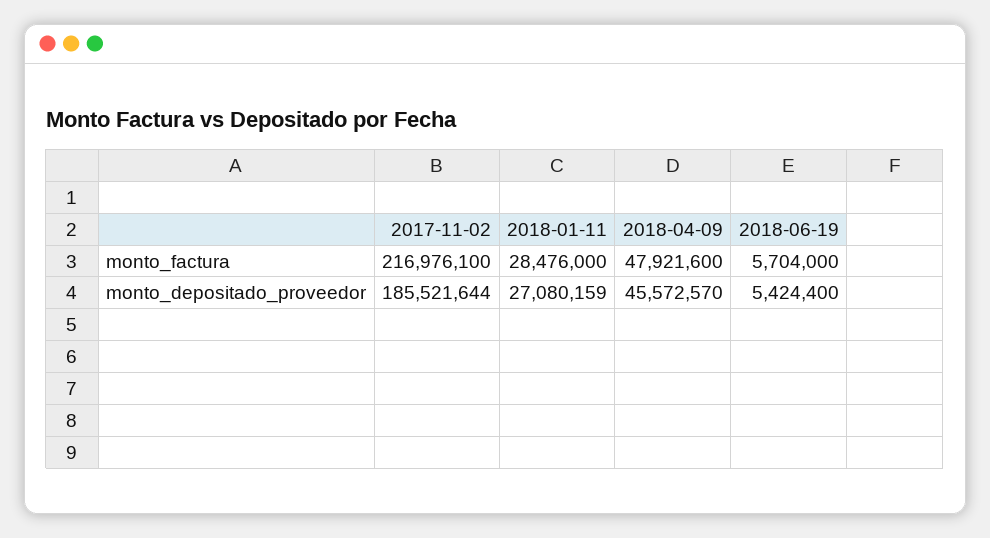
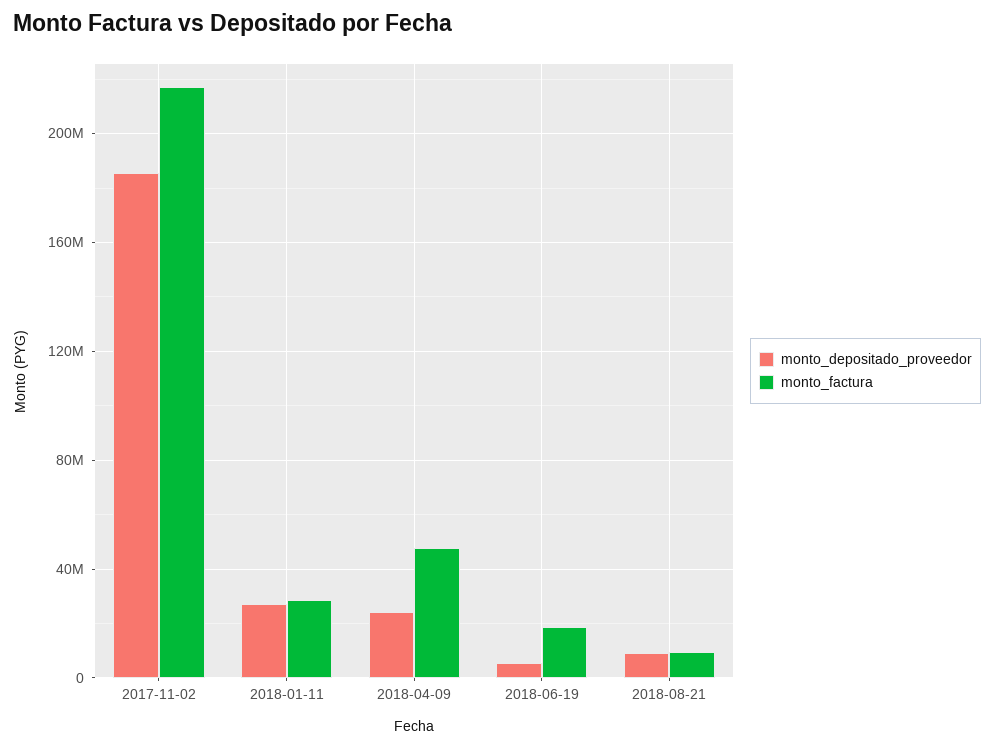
monto_factura, 2018-06-19: 5704000 -> 20000000
monto_depositado_proveedor, 2018-04-09: 45572570 -> 25000000
monto_depositado_proveedor, 2018-08-21: none -> 10000000
monto_factura, 2018-08-21: none -> 10000000

